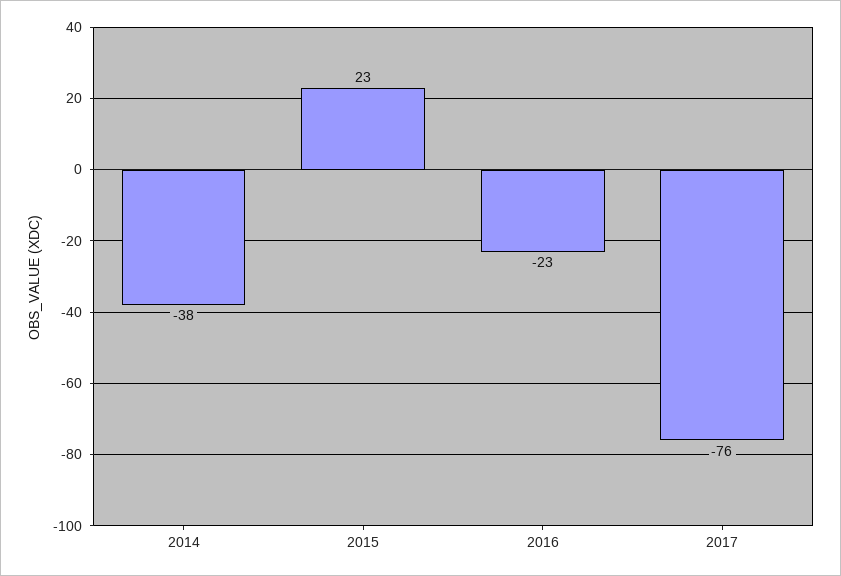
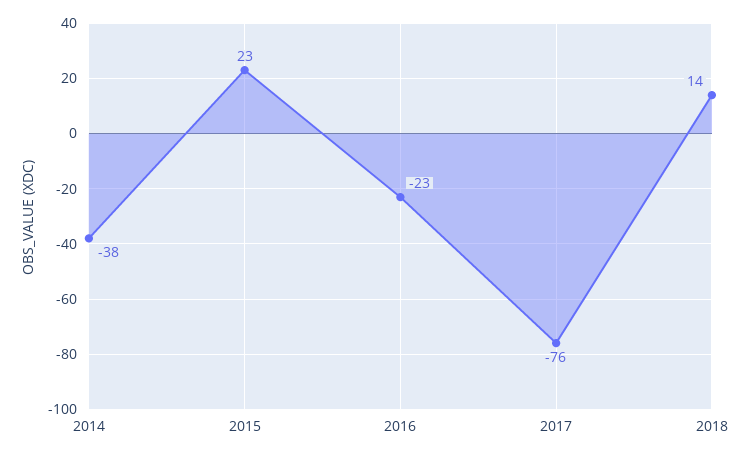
2018: none -> 14

